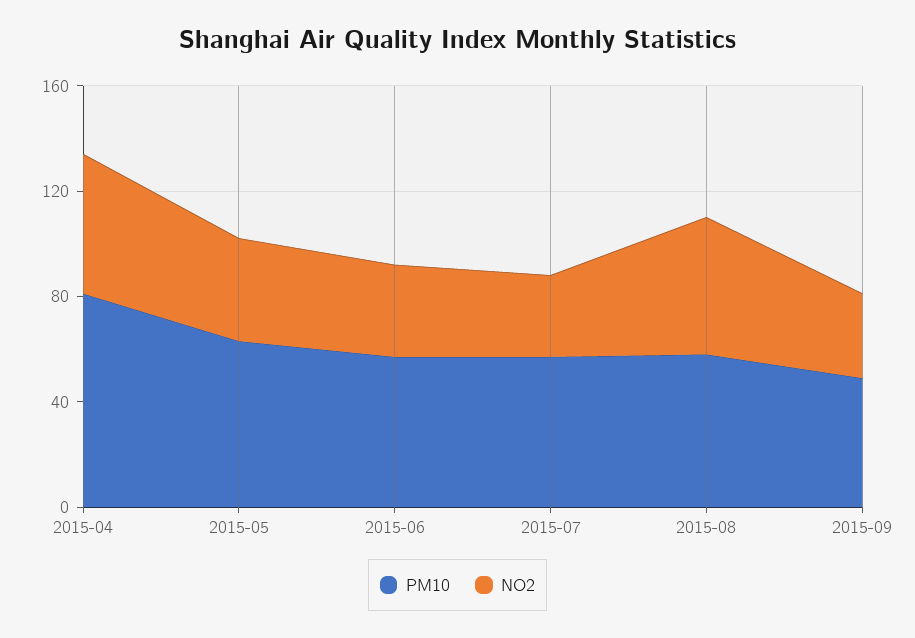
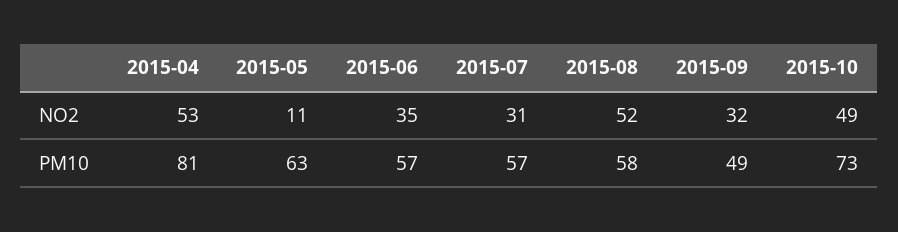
NO2, 2015-05: 40 -> 11
NO2, 2015-10: none -> 49
PM10, 2015-10: none -> 73

